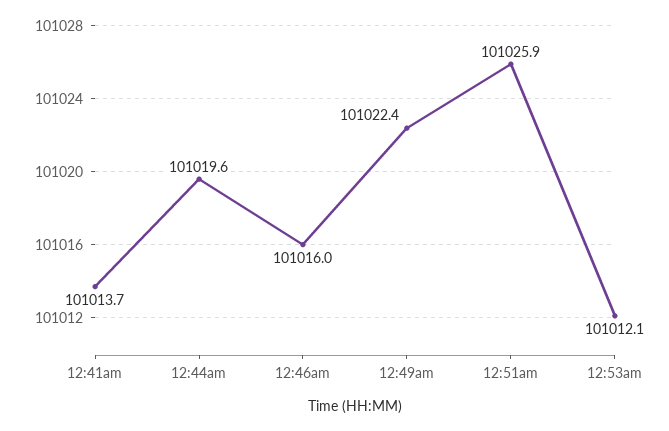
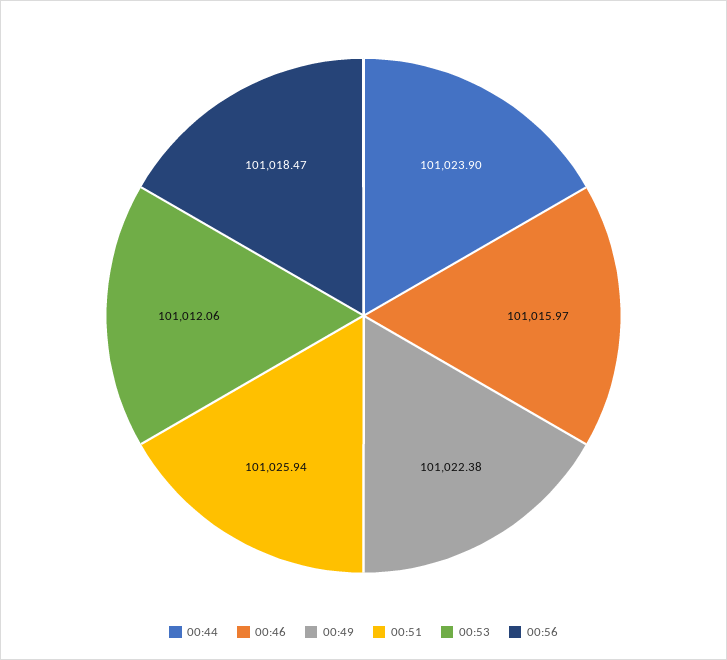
12:41am: 101013.7 -> none
12:44am: 101019.6 -> 101023.9
00:56: none -> 101018.47

